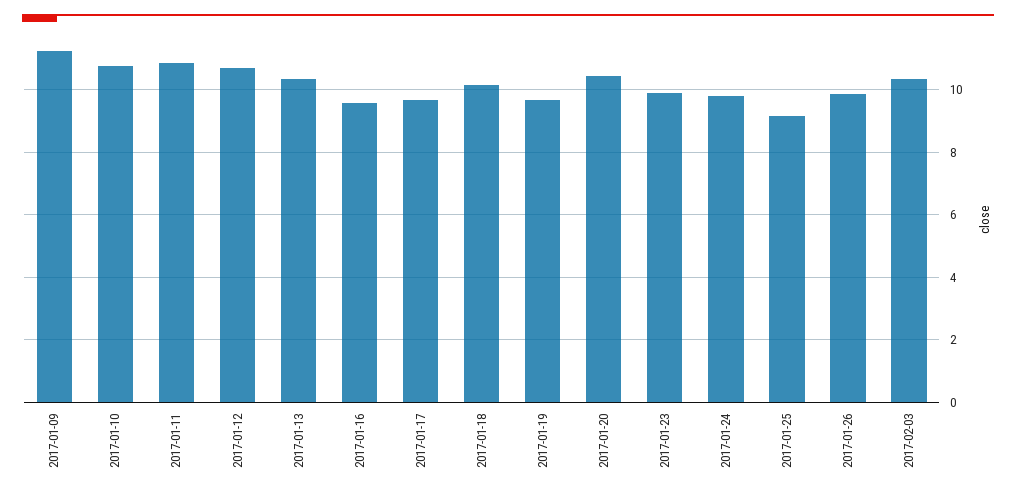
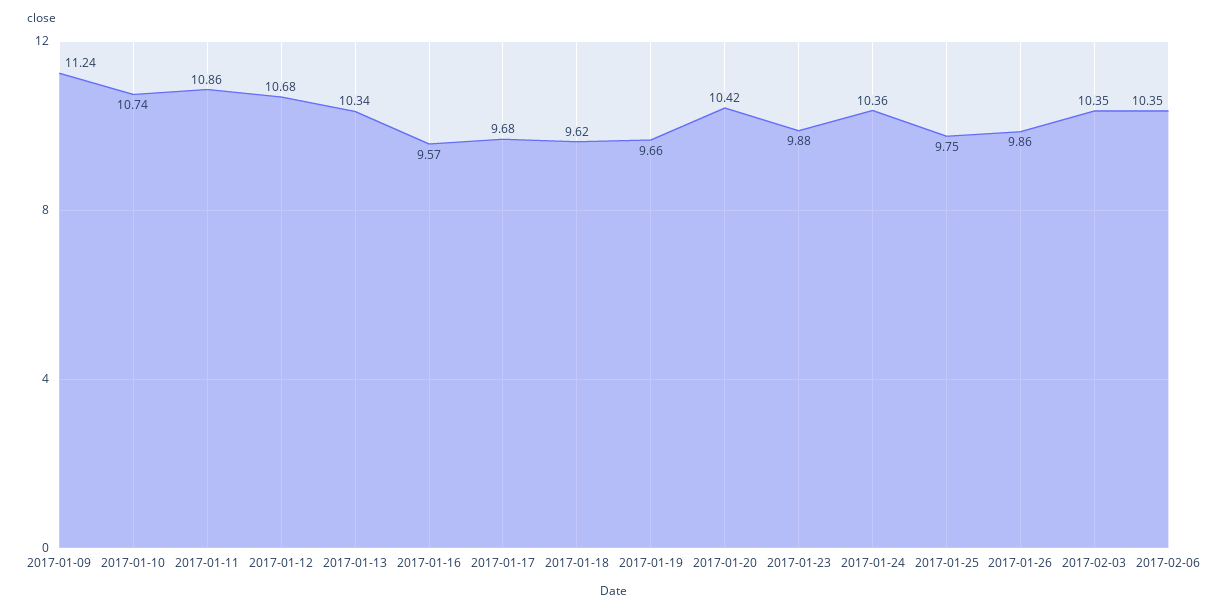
2017-01-18: 10.2 -> 9.62
2017-01-24: 9.8 -> 10.36
2017-01-25: 9.2 -> 9.75
2017-02-06: none -> 10.35

